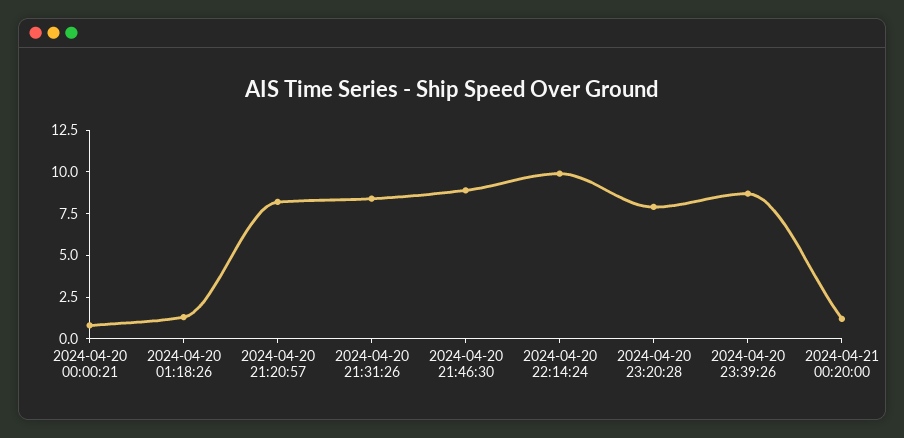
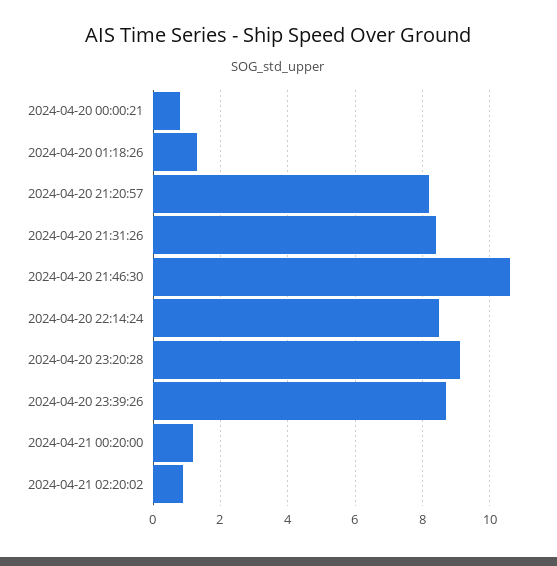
2024-04-20 21:46:30: 9 -> 10.5
2024-04-20 22:14:24: 10 -> 8.5
2024-04-20 23:20:28: 8 -> 9
2024-04-21 02:20:02: none -> 1

